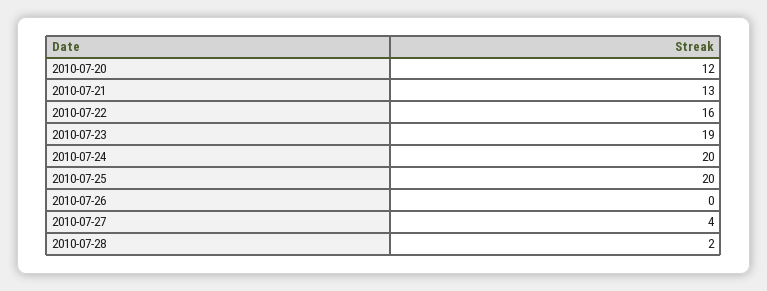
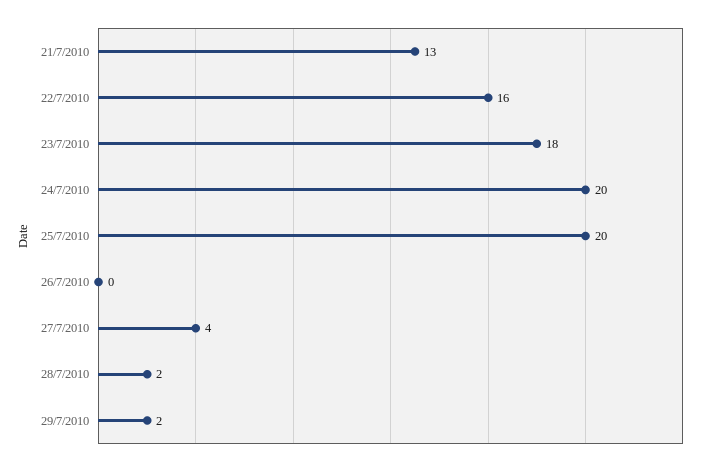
2010-07-20: 12 -> none
2010-07-23: 19 -> 18
29/7/2010: none -> 2

